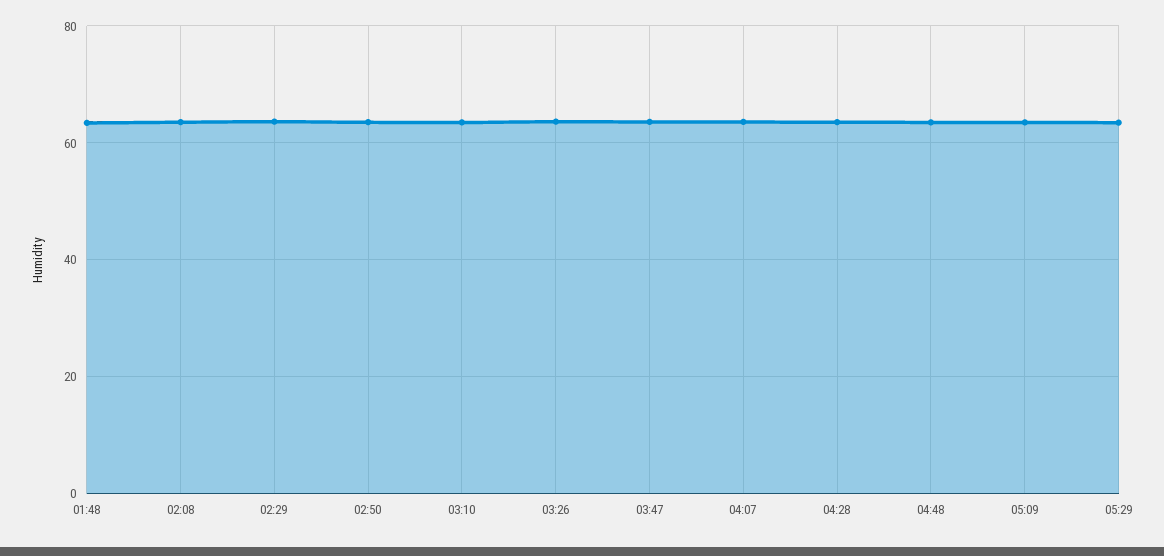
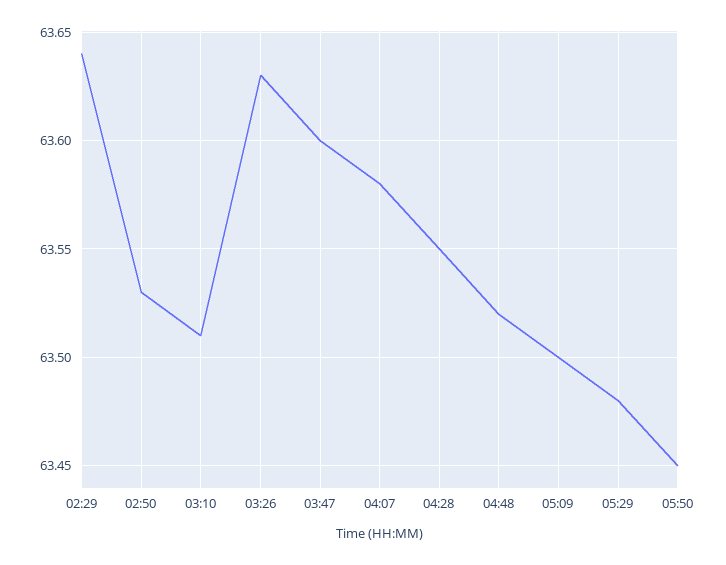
01:48: 64 -> none
02:08: 64 -> none
05:50: none -> 63.45

